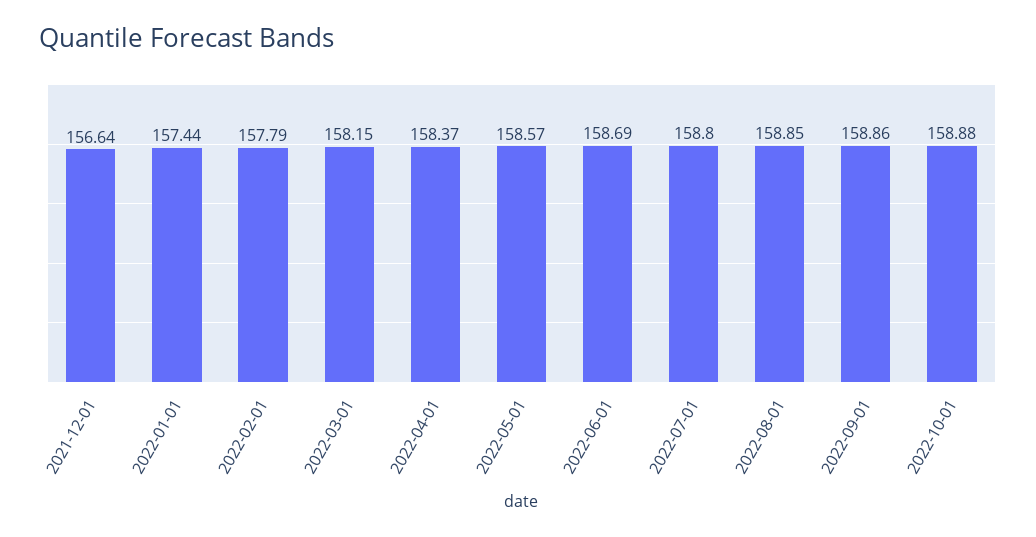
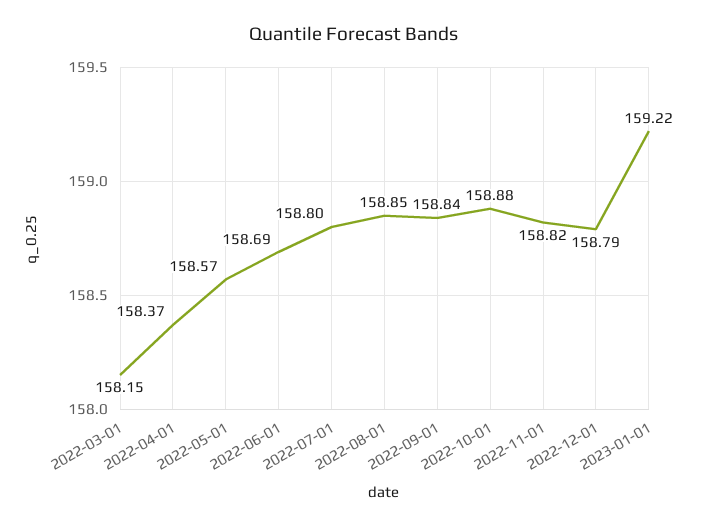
2021-12-01: 156.64 -> none
2022-01-01: 157.44 -> none
2022-02-01: 157.79 -> none
2022-09-01: 158.86 -> 158.84
2022-11-01: none -> 158.82
2022-12-01: none -> 158.79
2023-01-01: none -> 159.22

